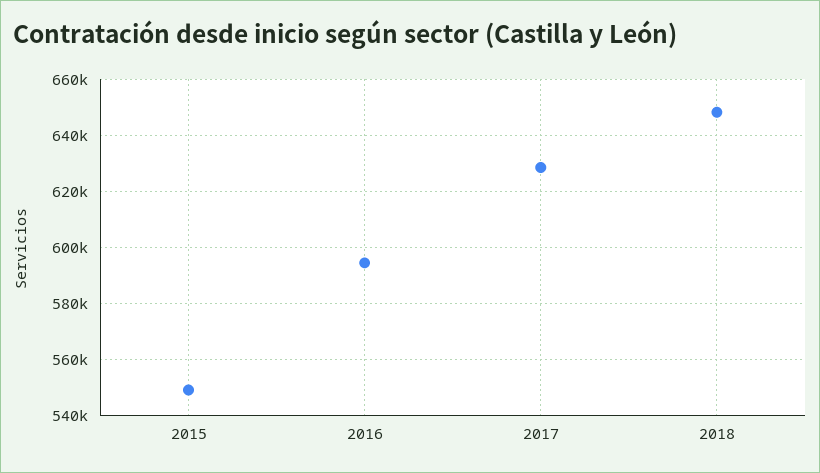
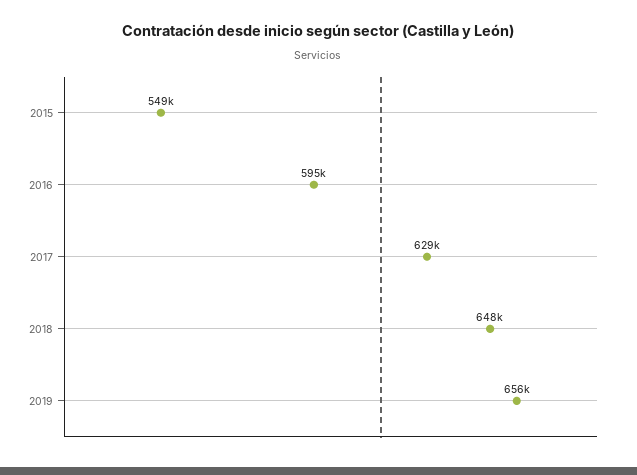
2019: none -> 656000

